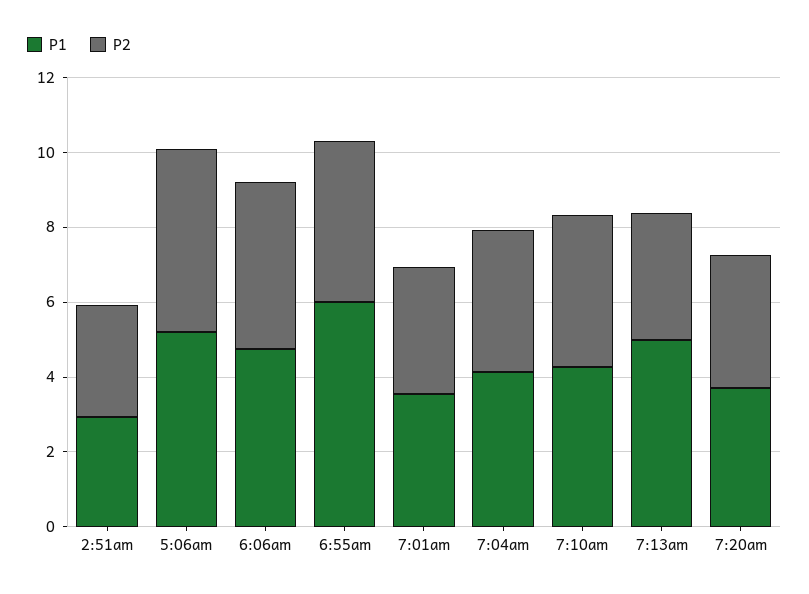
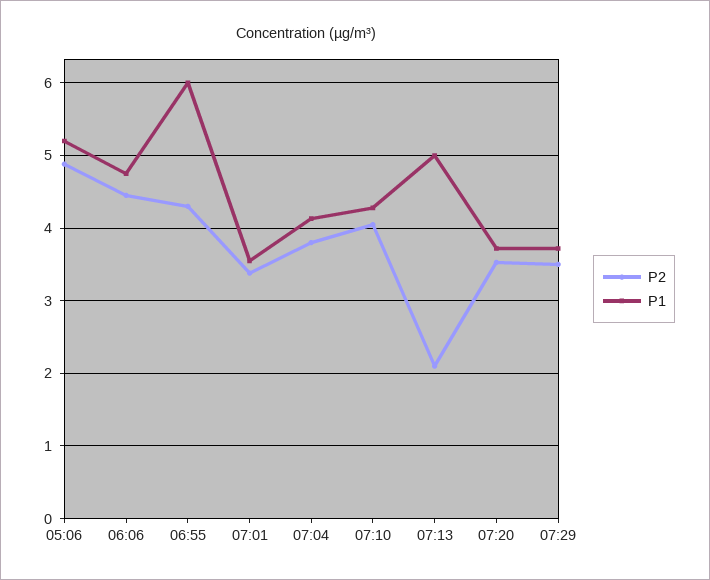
P1, 2:51am: 3 -> none
P2, 2:51am: 3 -> none
P2, 7:13am: 3.5 -> 2.1
P2, 07:29: none -> 3.5
P1, 07:29: none -> 3.7

